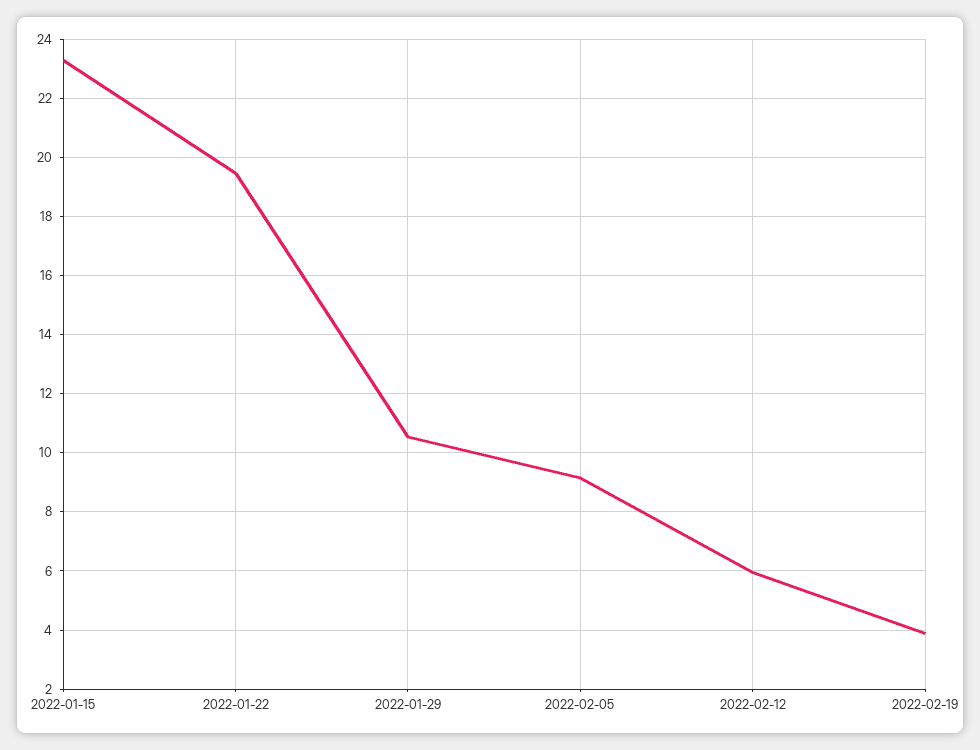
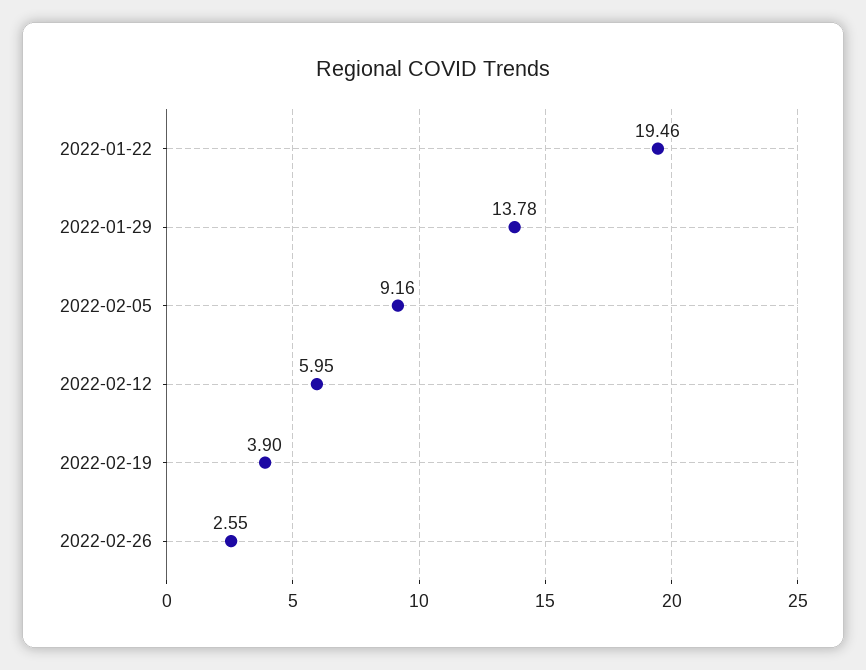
2022-01-15: 23.25 -> none
2022-01-29: 10.5 -> 13.78
2022-02-26: none -> 2.55

